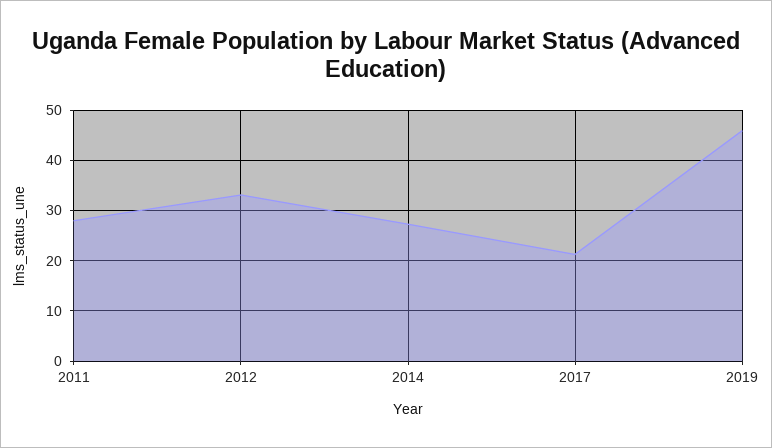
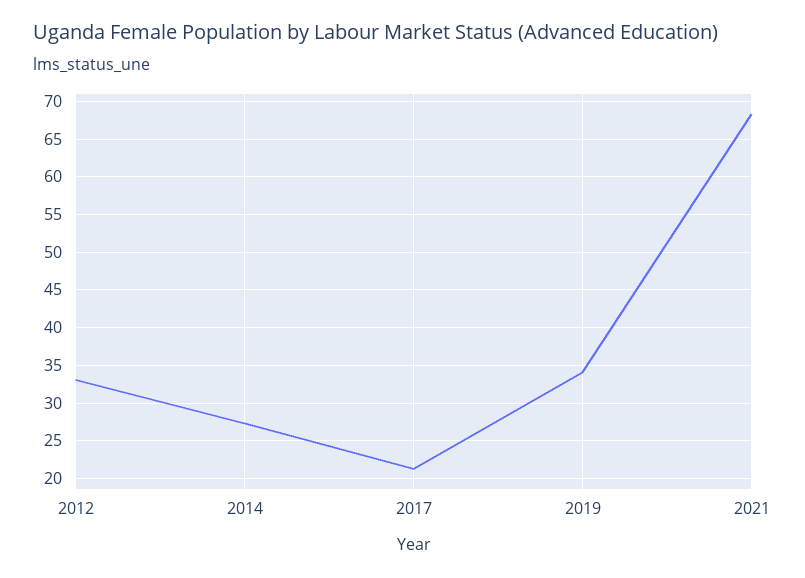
2011: 28 -> none
2019: 46 -> 34
2021: none -> 68

